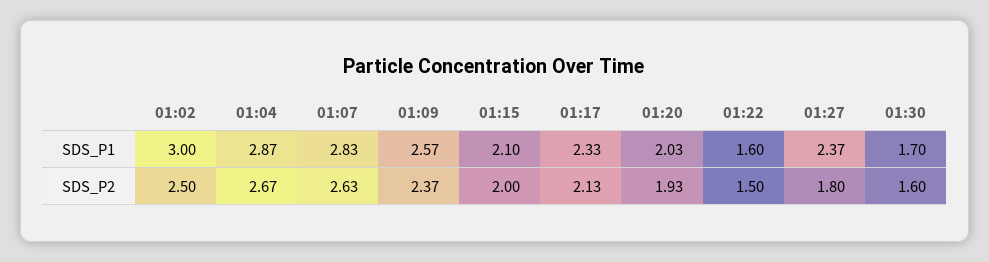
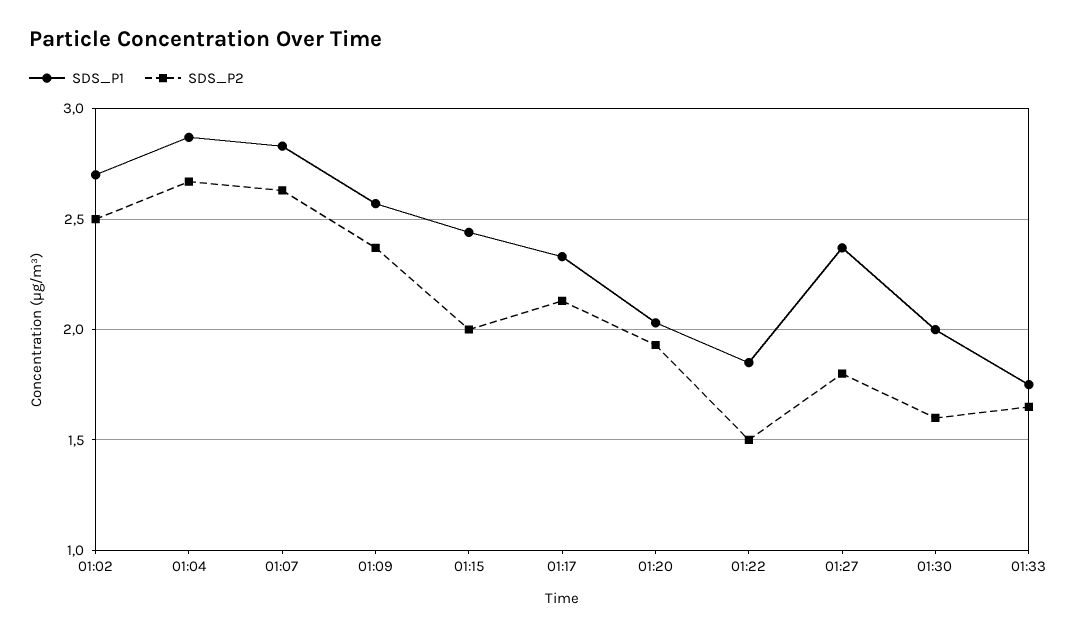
SDS_P1, 01:02: 3 -> 2.7
SDS_P1, 01:15: 2.1 -> 2.45
SDS_P1, 01:22: 1.6 -> 1.85
SDS_P1, 01:30: 1.7 -> 2
SDS_P1, 01:33: none -> 1.75
SDS_P2, 01:33: none -> 1.65

